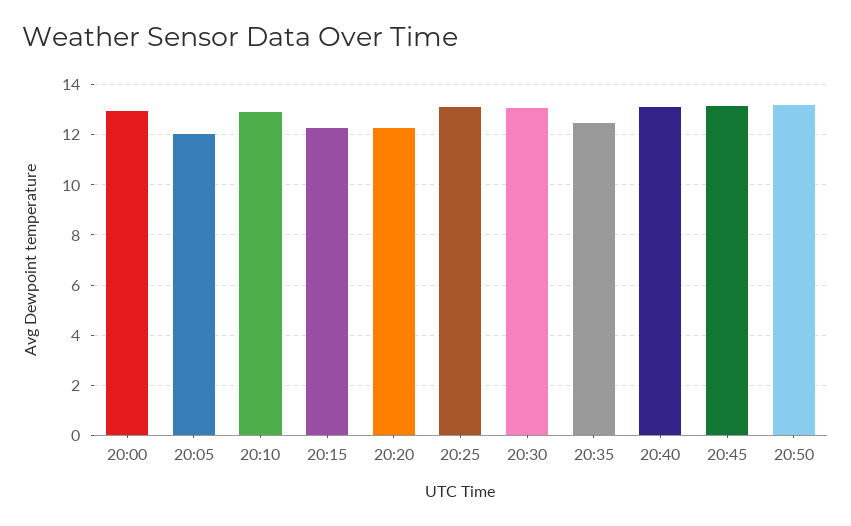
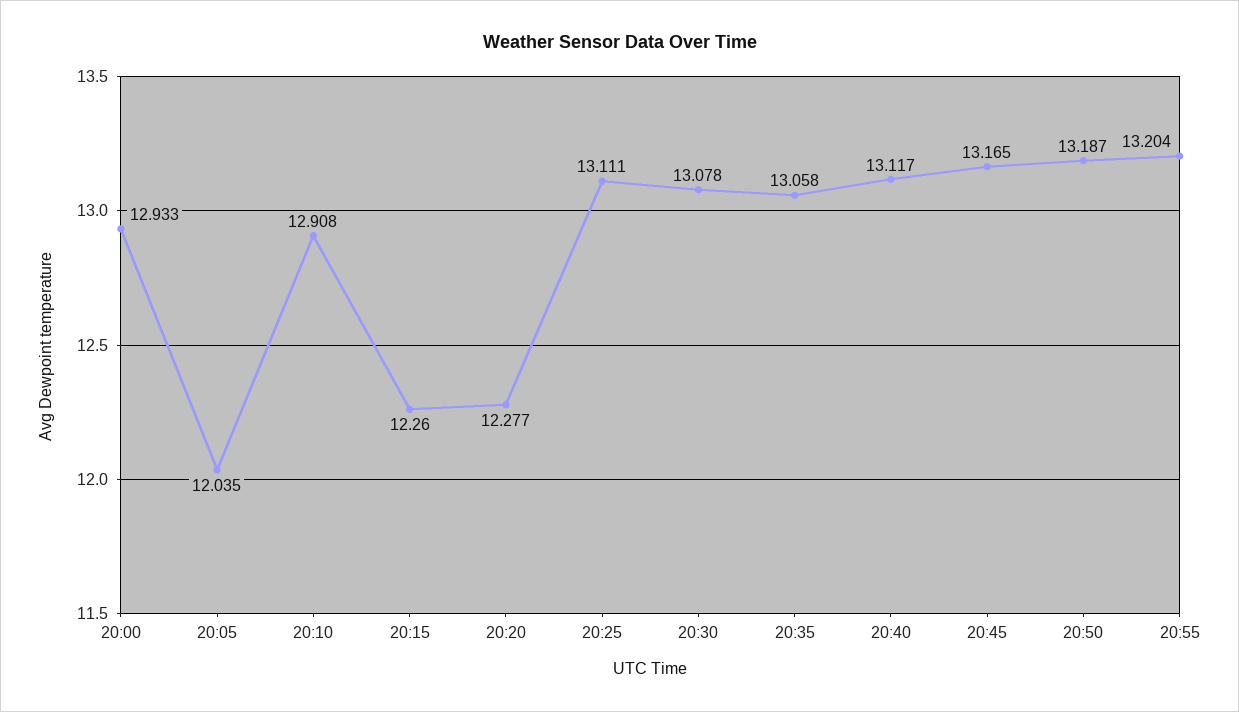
20:35: 12.5 -> 13.058
20:55: none -> 13.204

